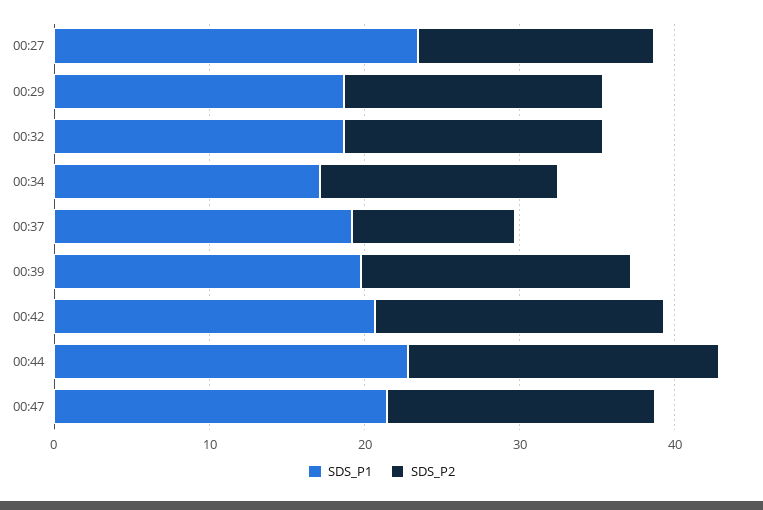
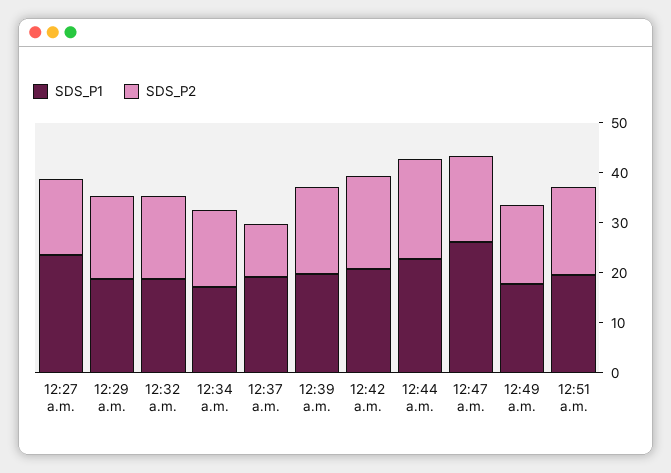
SDS_P1, 00:47: 22 -> 26
SDS_P1, 12:49 a.m.: none -> 18
SDS_P2, 12:49 a.m.: none -> 16
SDS_P1, 12:51 a.m.: none -> 20
SDS_P2, 12:51 a.m.: none -> 18

